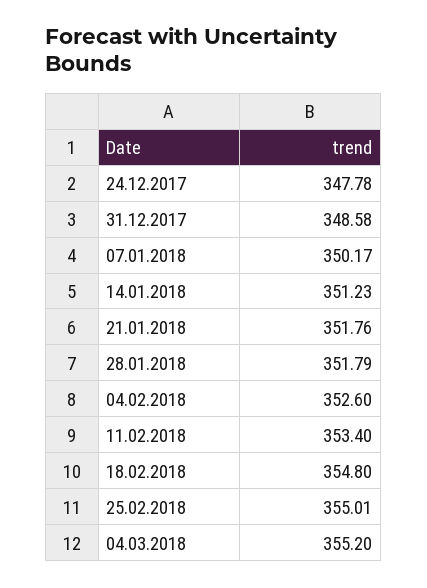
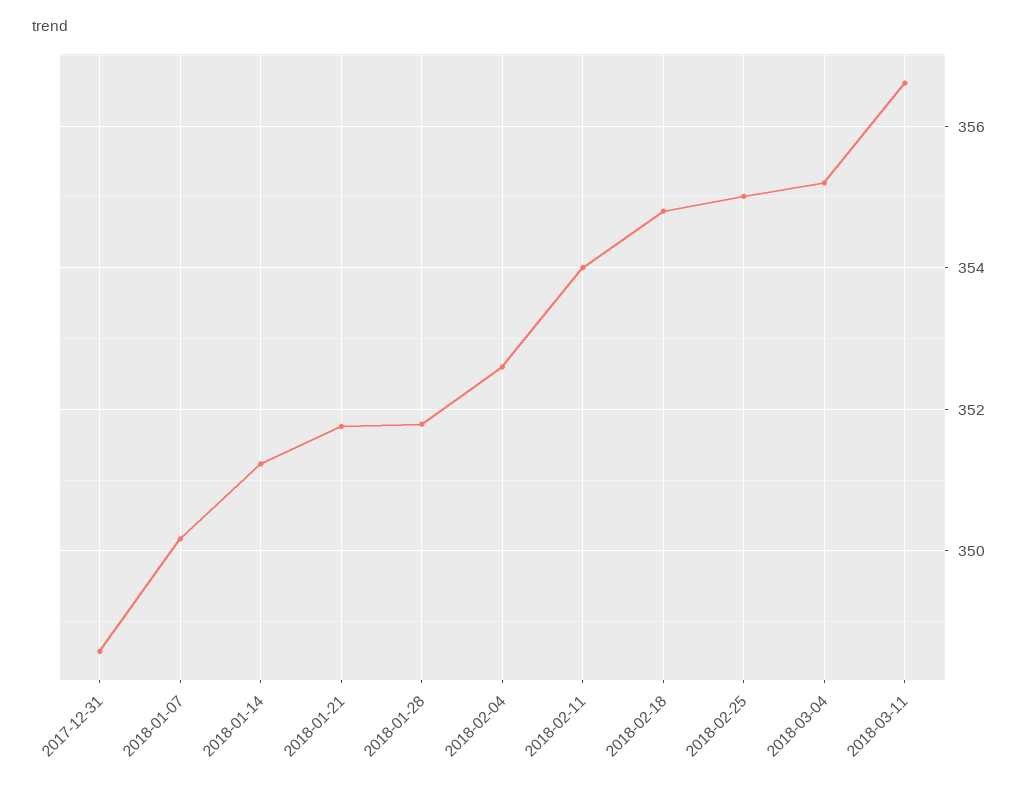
24.12.2017: 347.78 -> none
11.02.2018: 353.4 -> 354
2018-03-11: none -> 356.6

